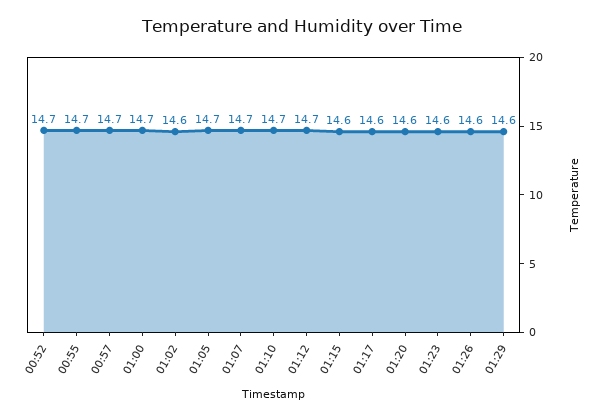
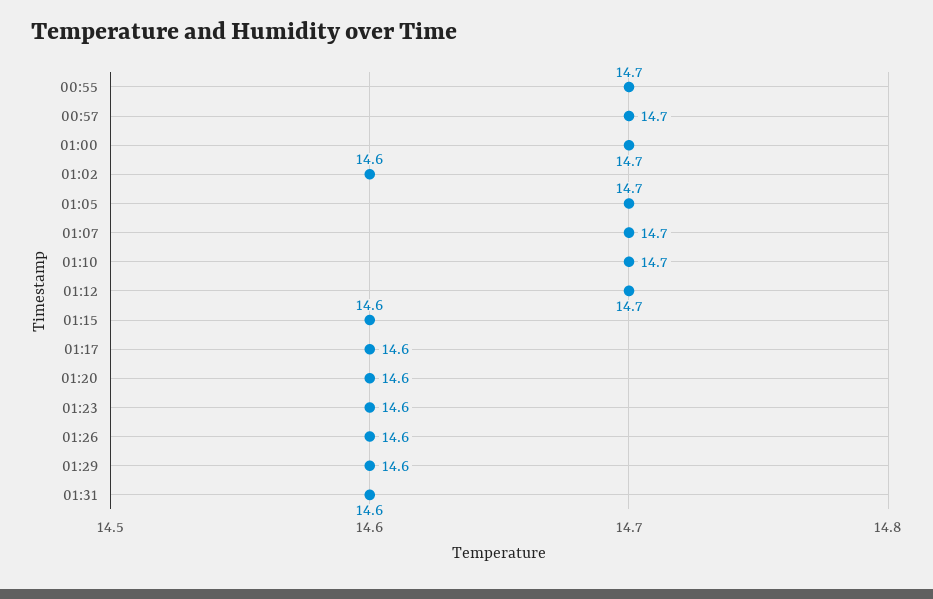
00:52: 14.7 -> none
01:31: none -> 14.6

